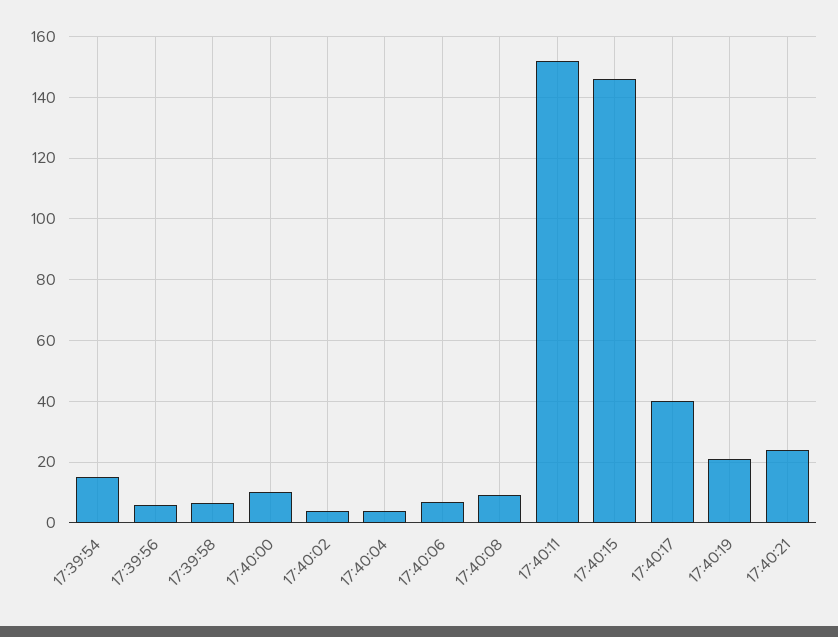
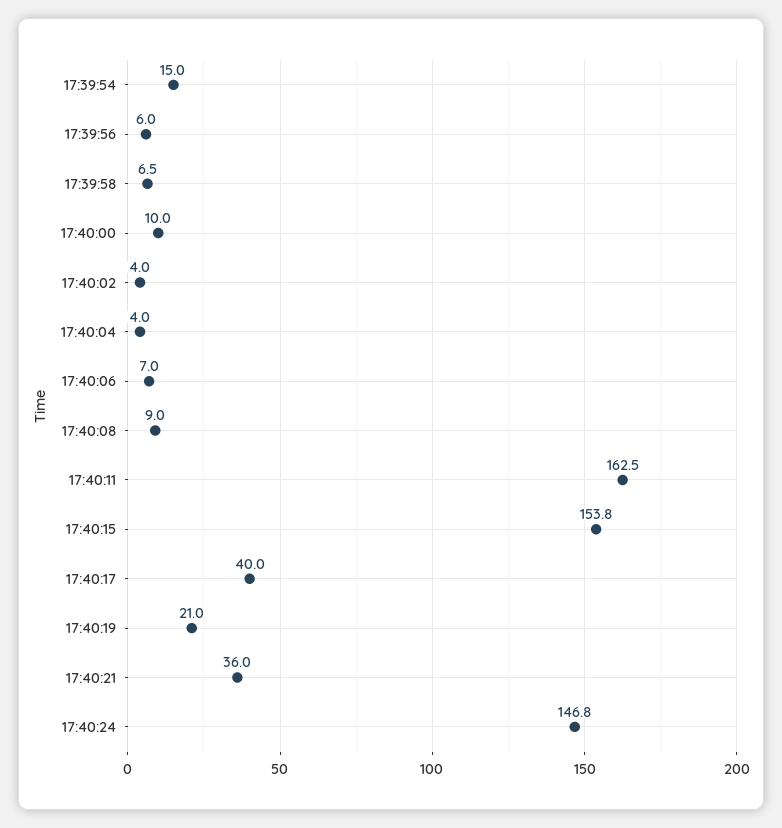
17:40:11: 152 -> 162.5
17:40:15: 146 -> 153.8
17:40:21: 24 -> 36
17:40:24: none -> 146.8

